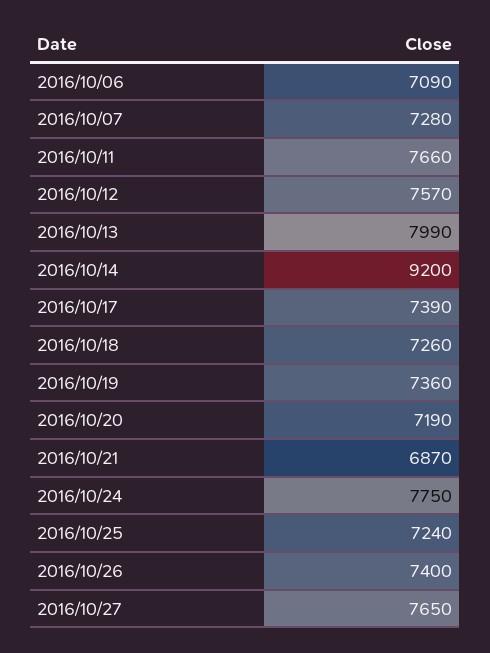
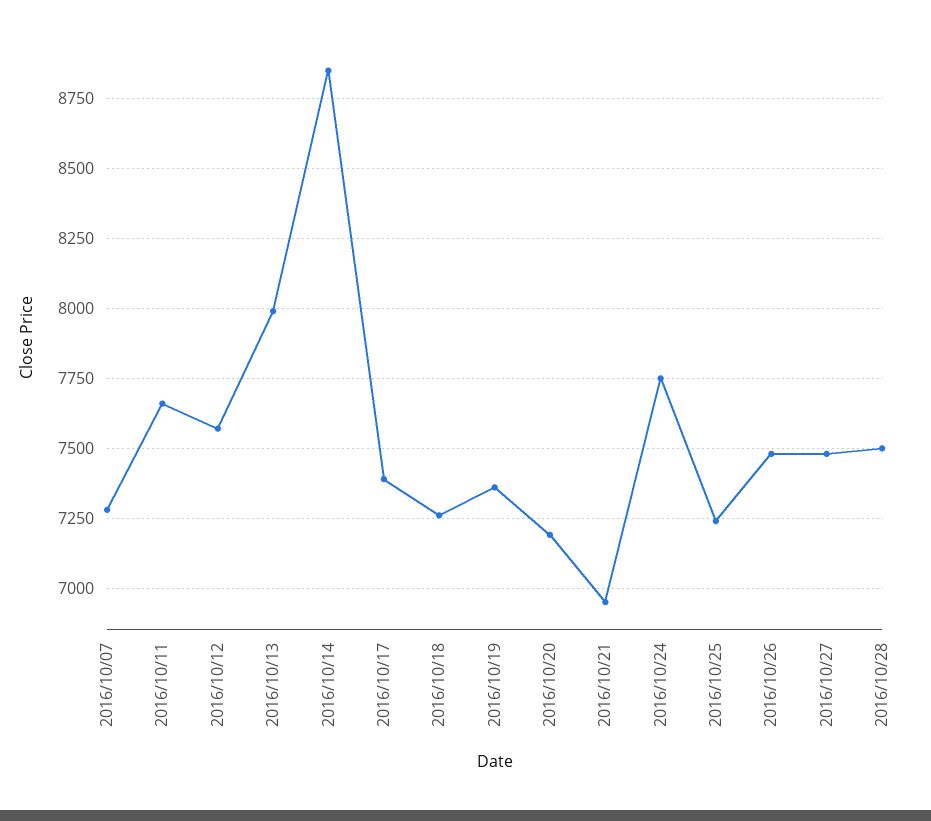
2016/10/06: 7090 -> none
2016/10/14: 9200 -> 8850
2016/10/21: 6870 -> 6950
2016/10/26: 7400 -> 7475
2016/10/27: 7650 -> 7475
2016/10/28: none -> 7500

